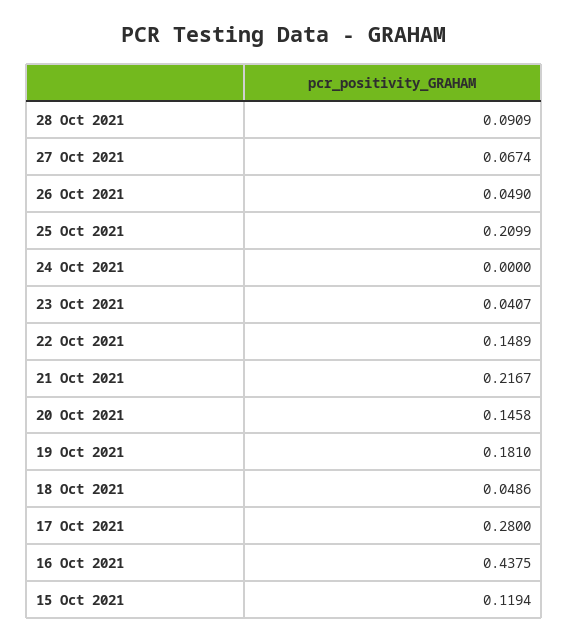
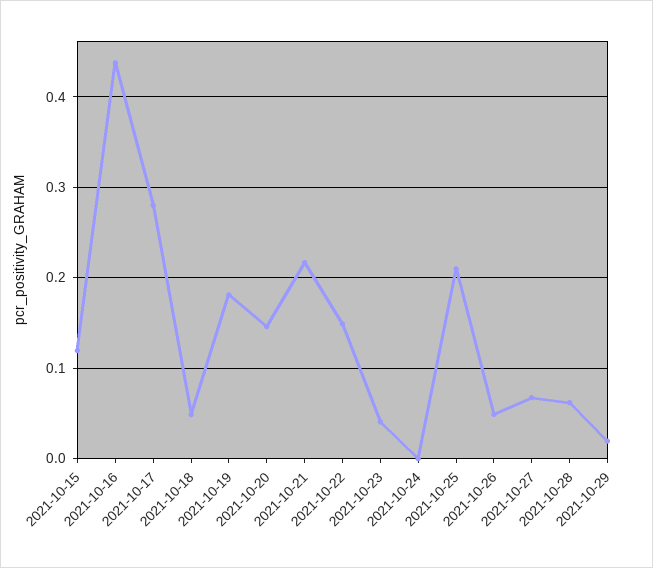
28 Oct 2021: 0.0909 -> 0.06
2021-10-29: none -> 0.02

